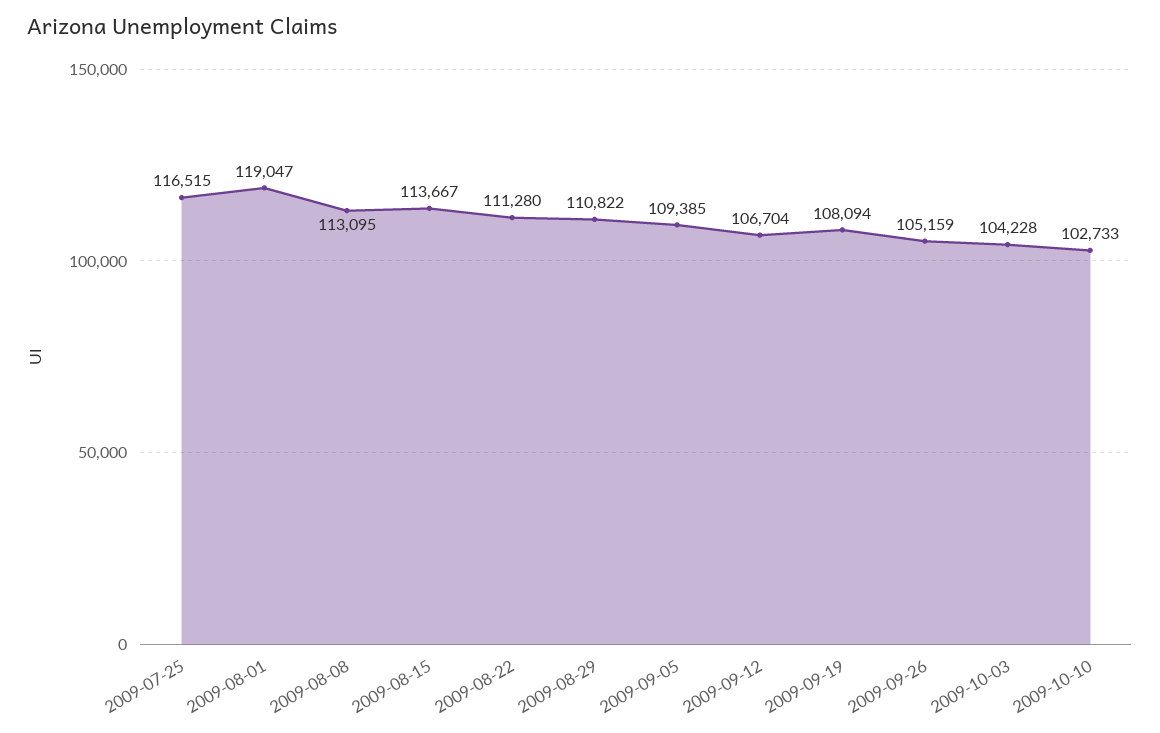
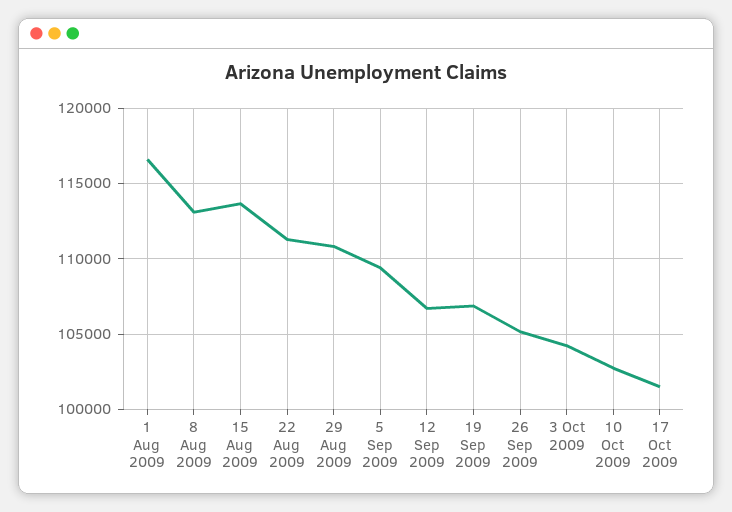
2009-07-25: 116515 -> none
2009-08-01: 119047 -> 116500
2009-09-19: 108094 -> 107000
17 Oct 2009: none -> 101500

